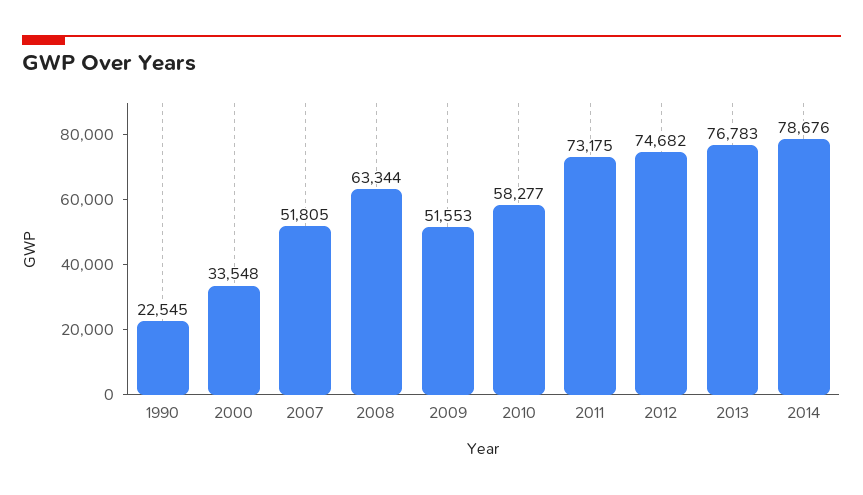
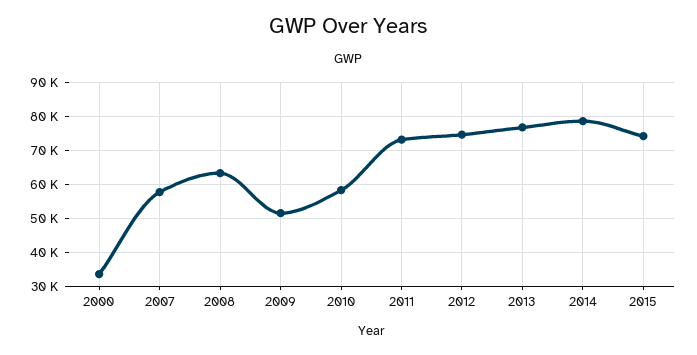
1990: 22545 -> none
2007: 51805 -> 58000
2015: none -> 74000

